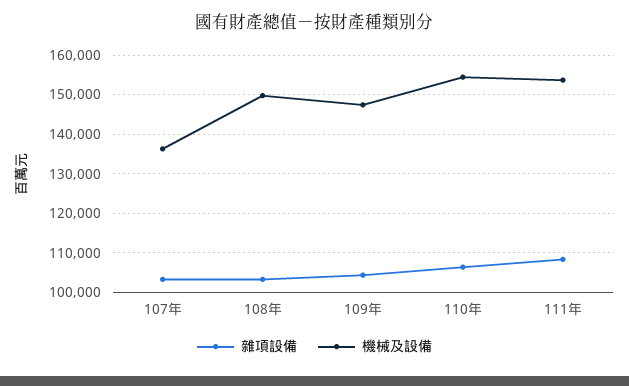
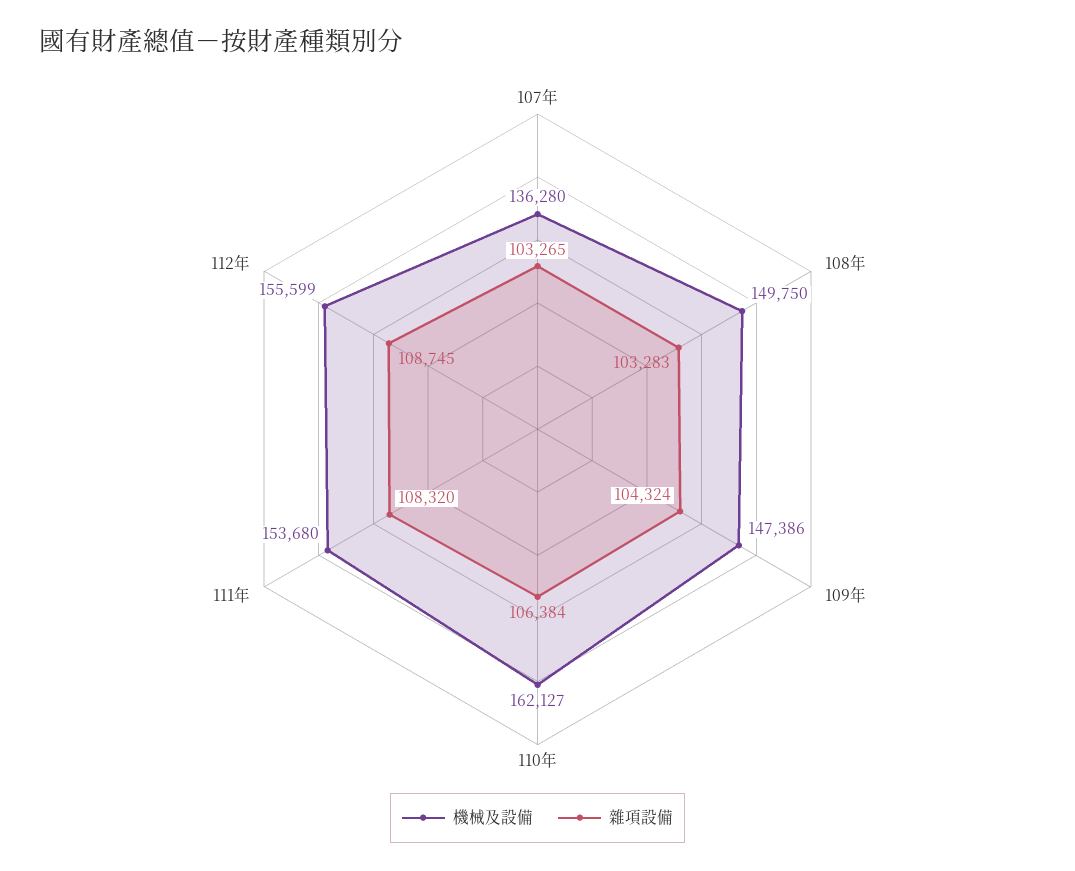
機械及設備, 110年: 154000 -> 162127
機械及設備, 112年: none -> 155599
雜項設備, 112年: none -> 108745

